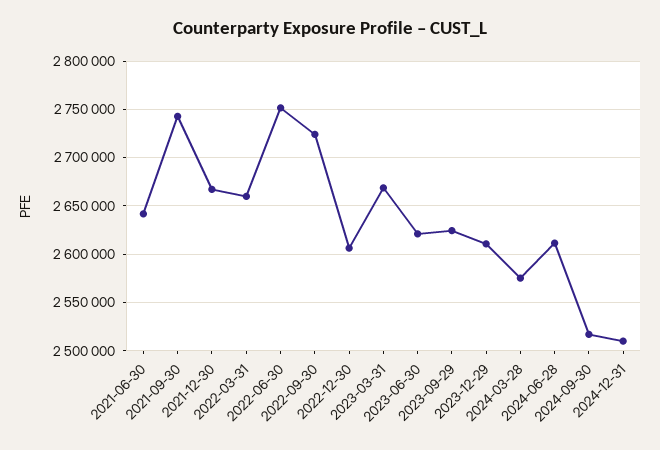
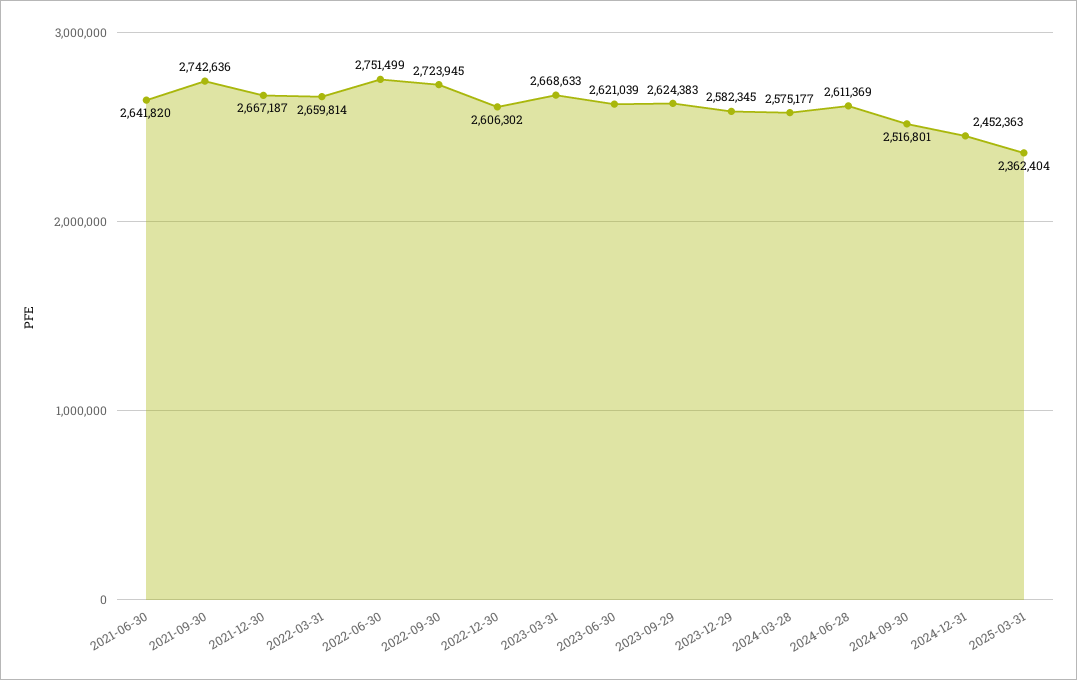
2023-12-29: 2610000 -> 2582345
2024-12-31: 2510000 -> 2452363
2025-03-31: none -> 2362404

